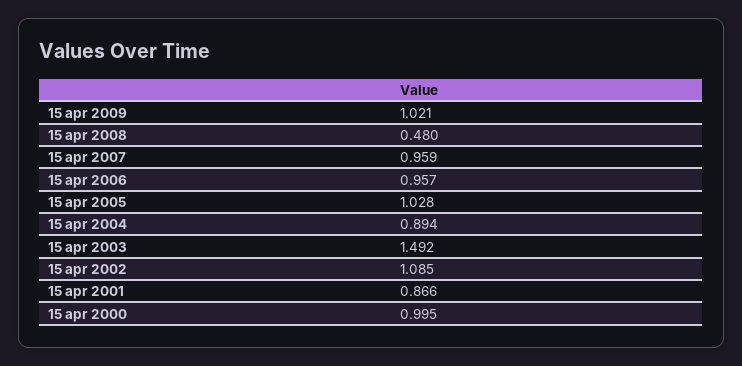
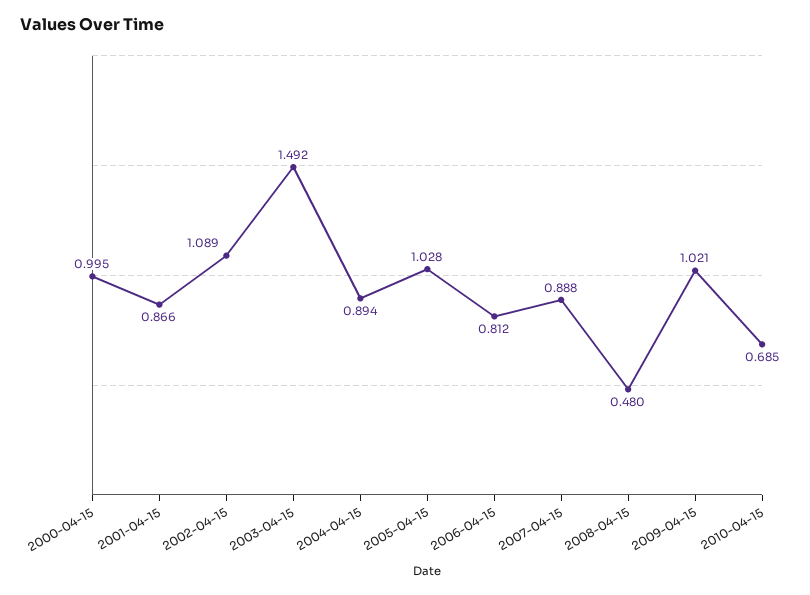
15 apr 2007: 0.959 -> 0.888
15 apr 2006: 0.957 -> 0.812
15 apr 2002: 1.085 -> 1.089
2010-04-15: none -> 0.685

